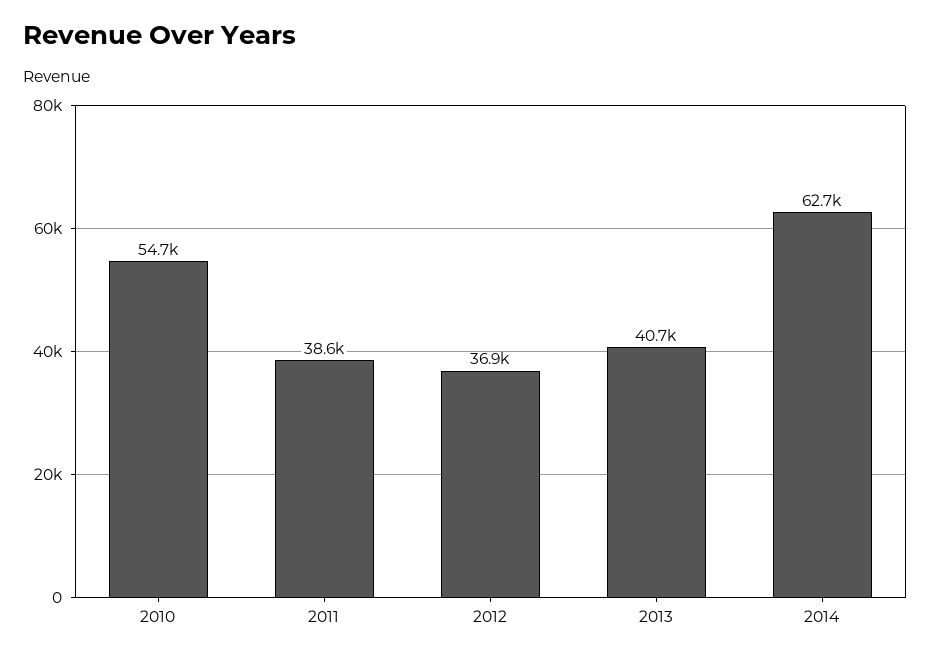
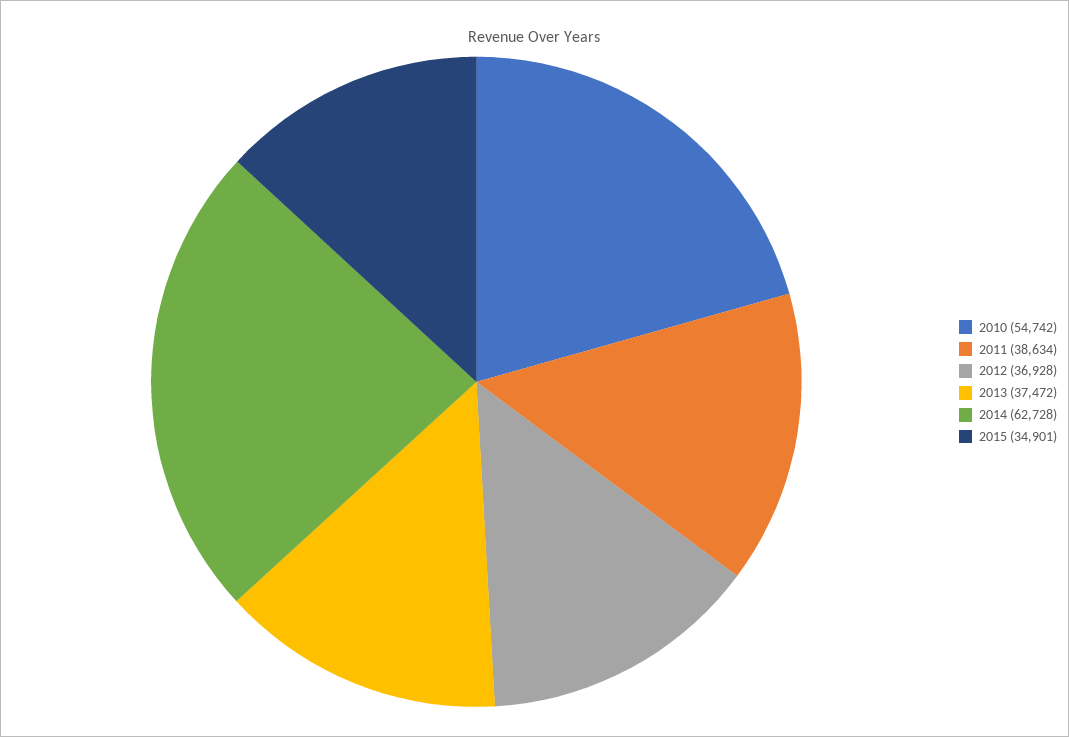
2013: 40700 -> 37472
2015: none -> 34901

